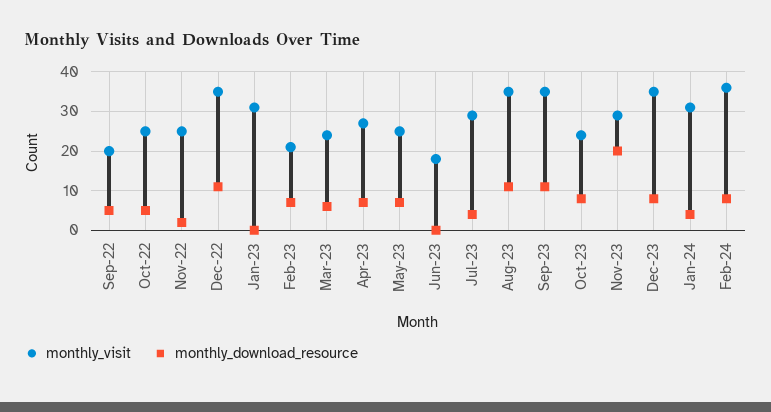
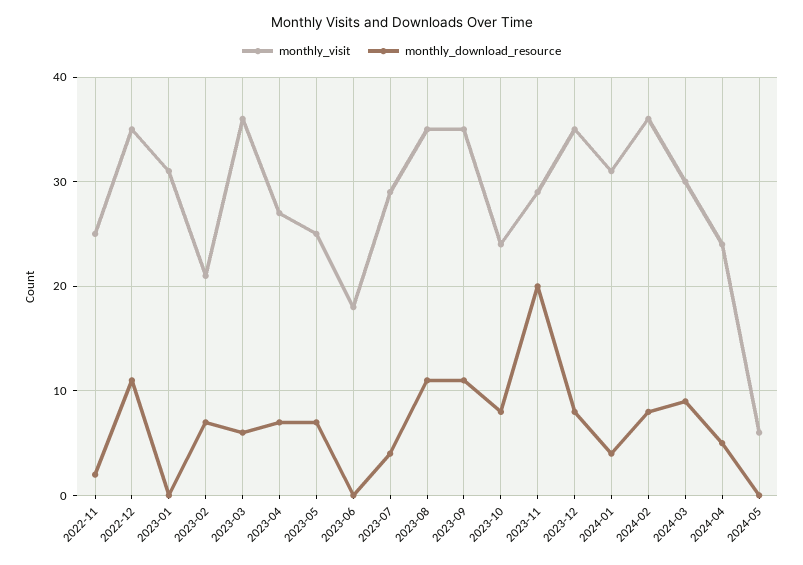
monthly_visit, Sep-22: 20 -> none
monthly_download_resource, Sep-22: 5 -> none
monthly_visit, Oct-22: 25 -> none
monthly_download_resource, Oct-22: 5 -> none
monthly_visit, Mar-23: 25 -> 36
monthly_visit, 2024-03: none -> 30
monthly_download_resource, 2024-03: none -> 9
monthly_visit, 2024-04: none -> 24
monthly_download_resource, 2024-04: none -> 5
monthly_visit, 2024-05: none -> 6
monthly_download_resource, 2024-05: none -> 0

